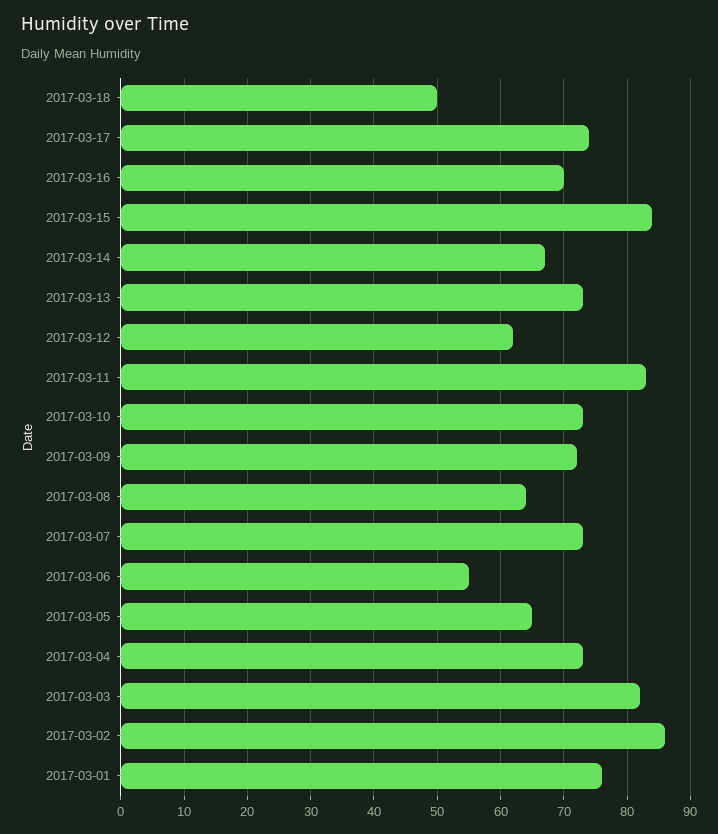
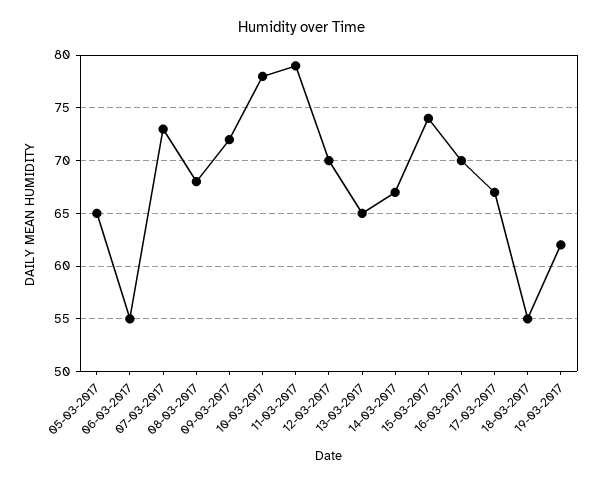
2017-03-18: 50 -> 55
2017-03-17: 74 -> 67
2017-03-15: 84 -> 74
2017-03-13: 73 -> 65
2017-03-12: 62 -> 70
2017-03-11: 83 -> 79
2017-03-10: 73 -> 78
2017-03-08: 64 -> 68
2017-03-04: 73 -> none
2017-03-03: 82 -> none
2017-03-02: 86 -> none
2017-03-01: 76 -> none
19-03-2017: none -> 62

